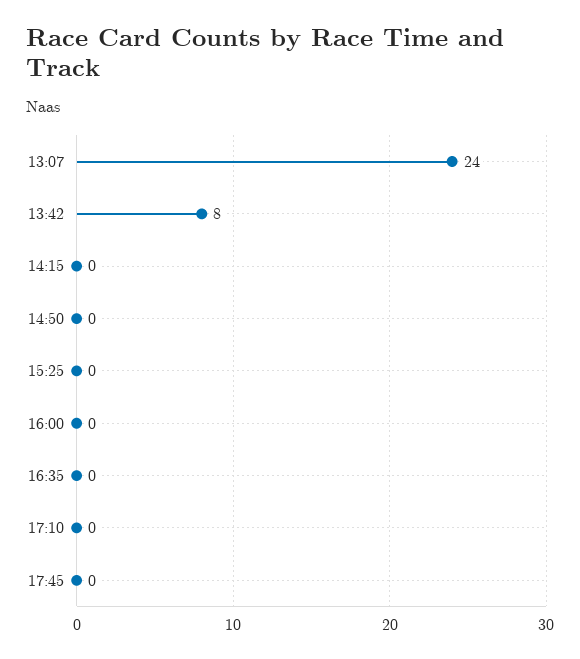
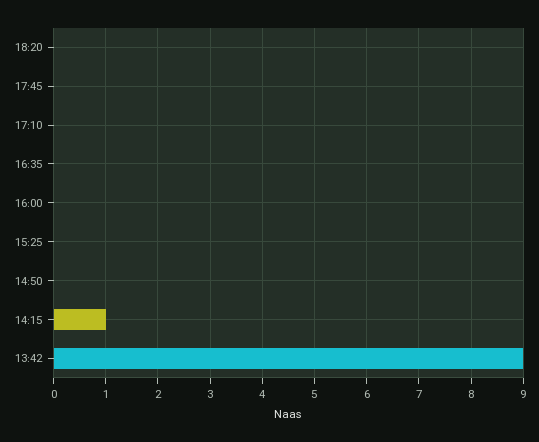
13:07: 24 -> none
13:42: 8 -> 9
14:15: 0 -> 1
18:20: none -> 0

